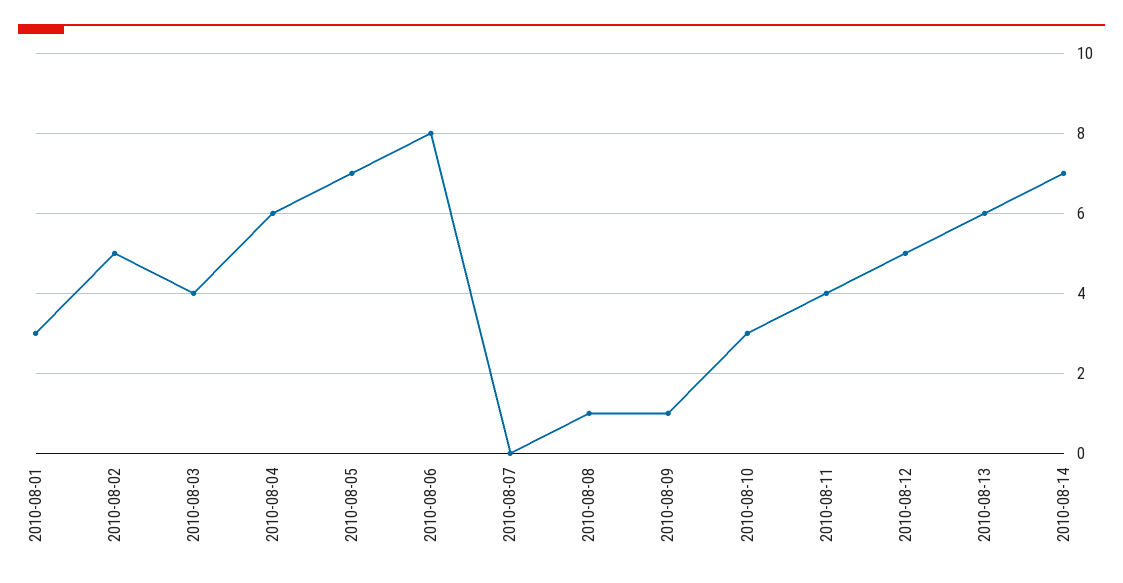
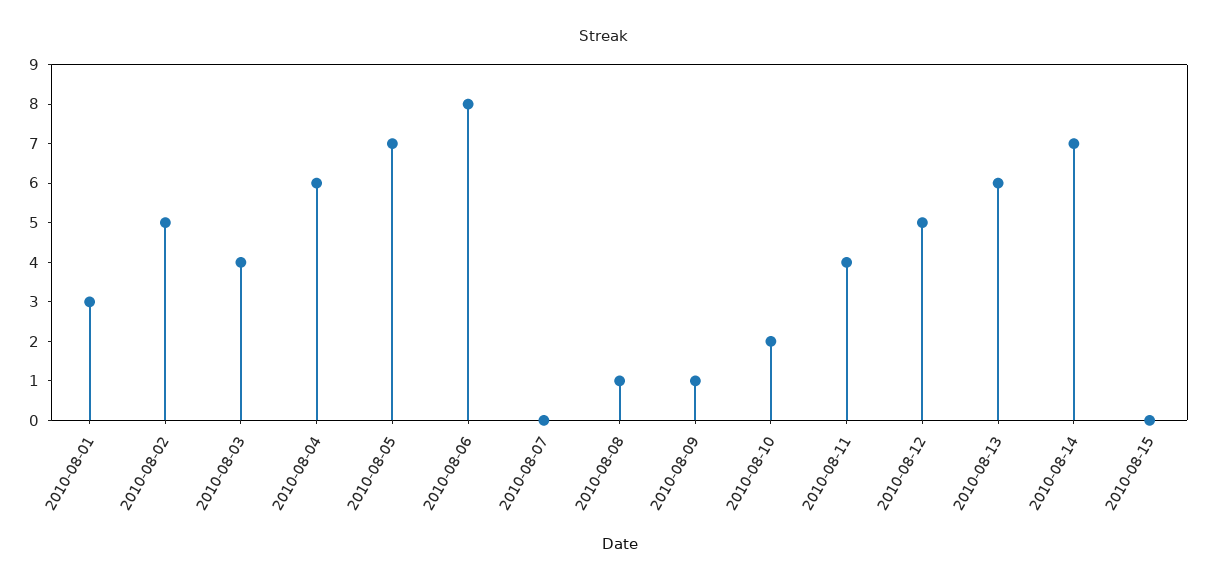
2010-08-10: 3 -> 2
2010-08-15: none -> 0

